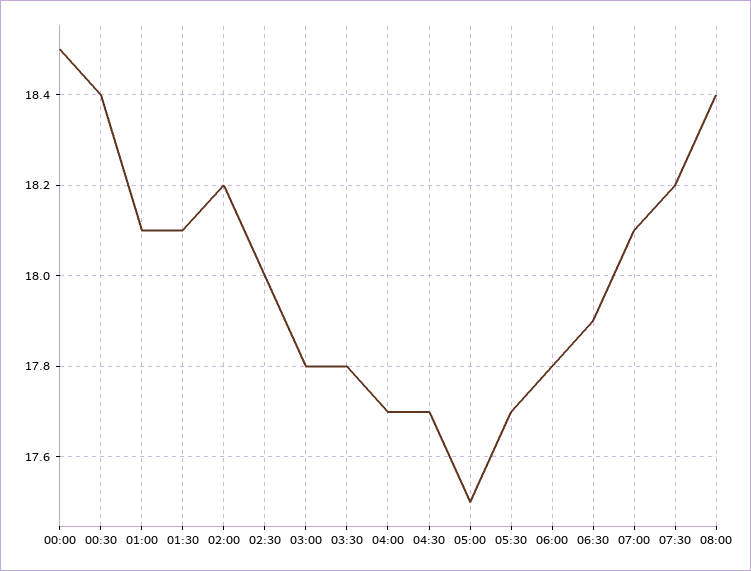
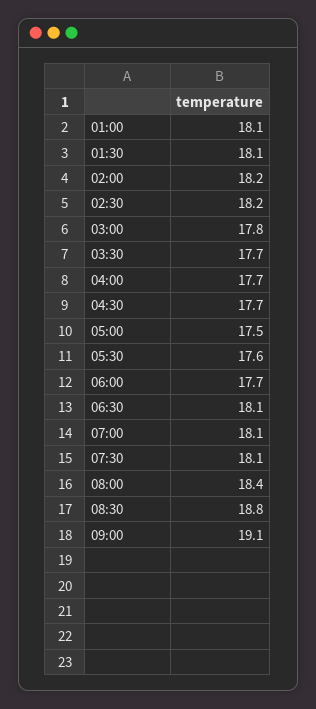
00:00: 18.5 -> none
00:30: 18.4 -> none
02:30: 18 -> 18.2
03:30: 17.8 -> 17.7
05:30: 17.7 -> 17.6
06:00: 17.8 -> 17.7
06:30: 17.9 -> 18.1
07:30: 18.2 -> 18.1
08:30: none -> 18.8
09:00: none -> 19.1

